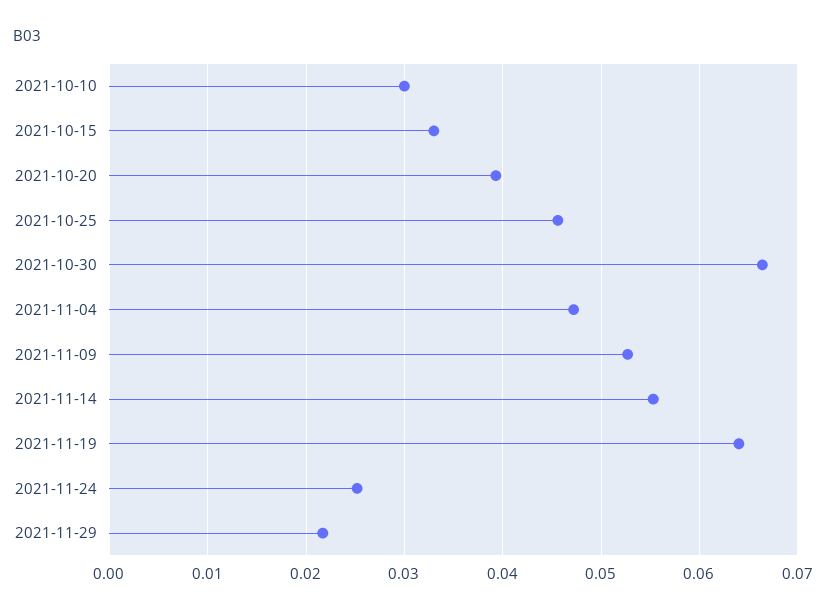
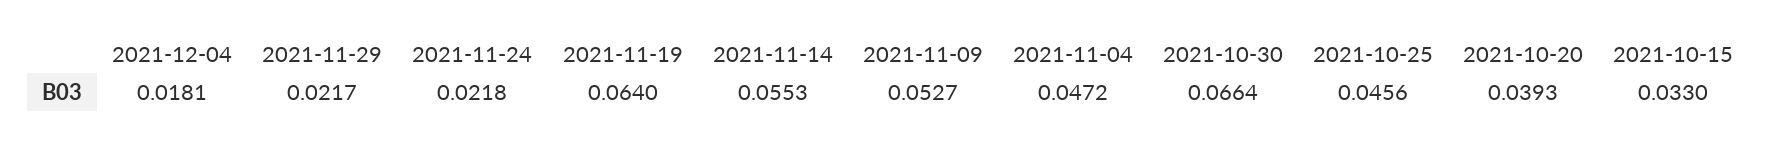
2021-10-10: 0.03 -> none
2021-11-24: 0.025 -> 0.0218
2021-12-04: none -> 0.0181

